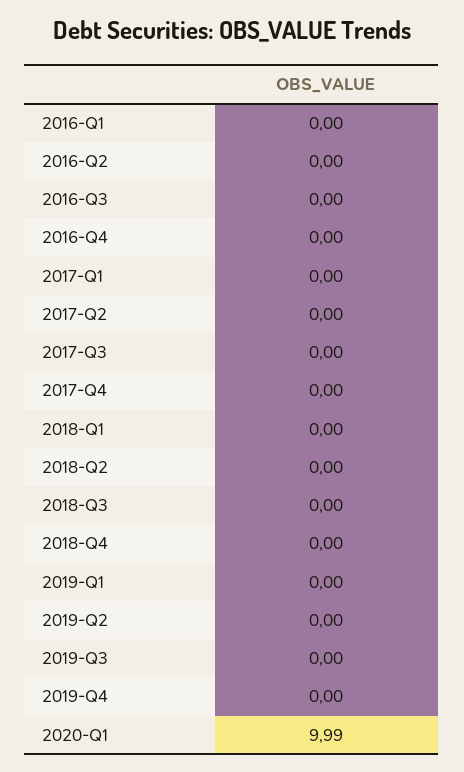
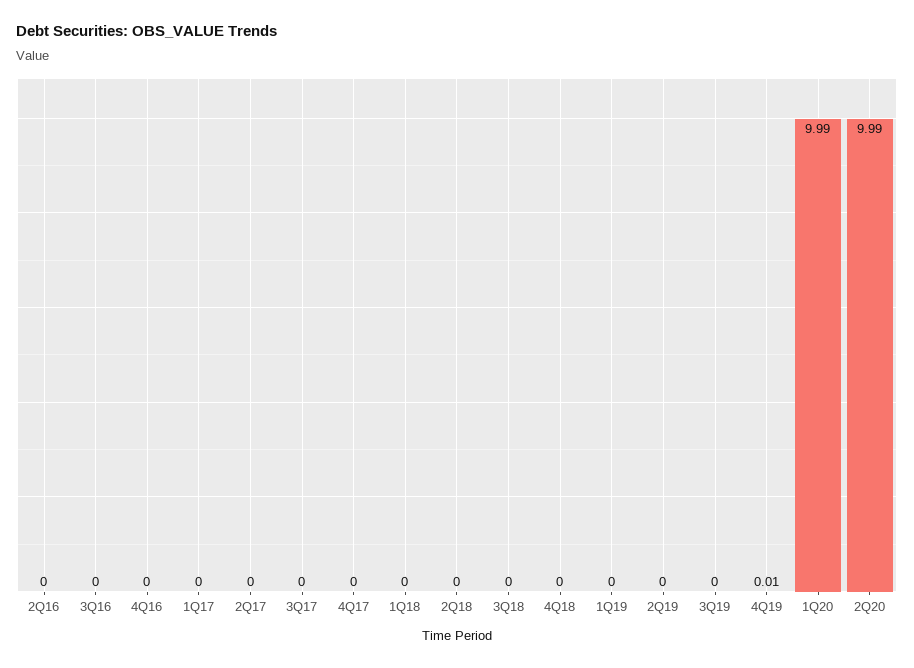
2016-Q1: 0 -> none
2019-Q4: 0 -> 0.01
2Q20: none -> 9.99

